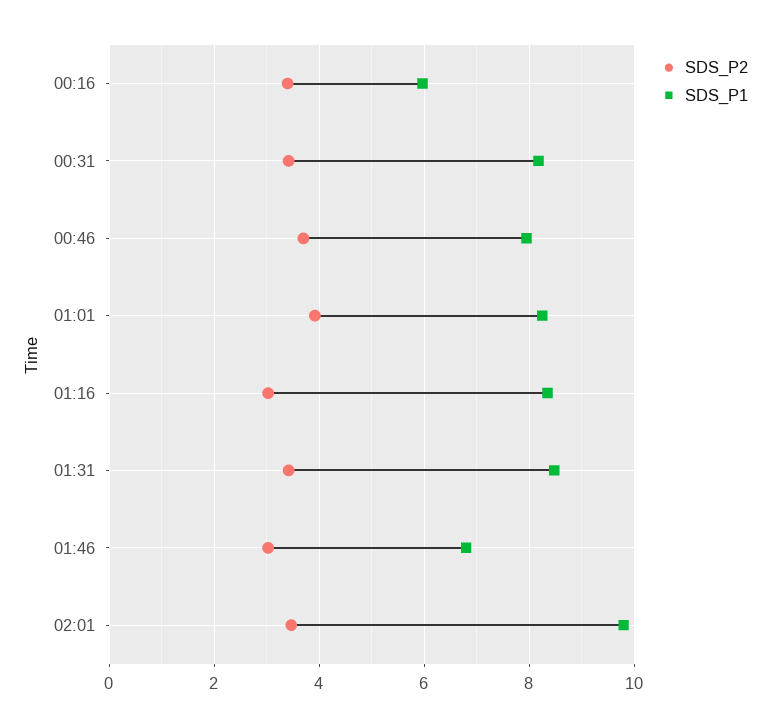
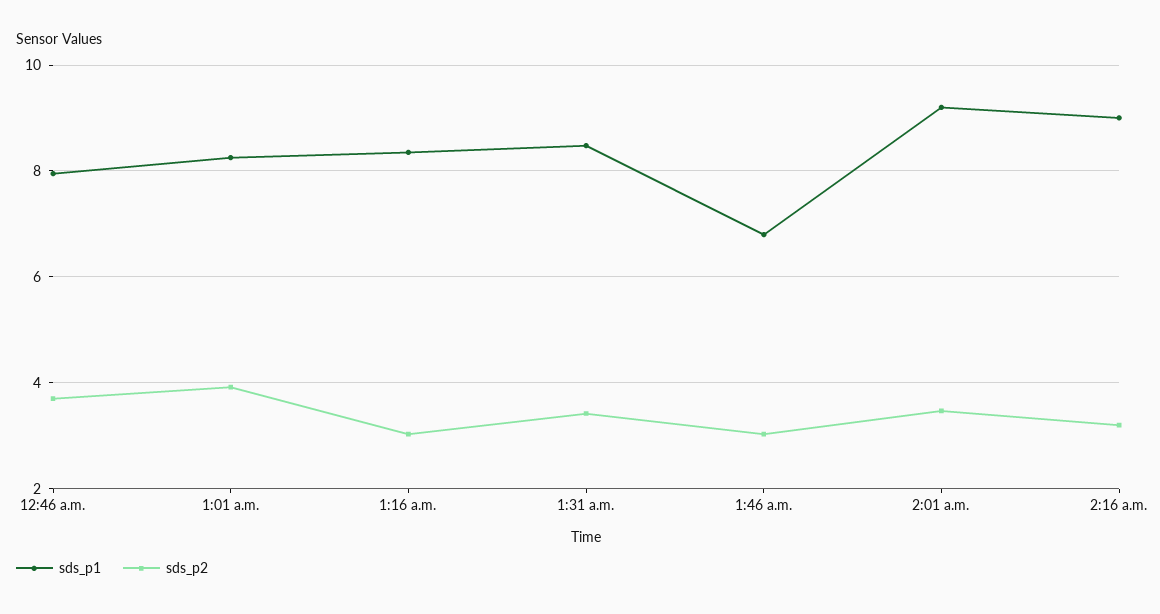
SDS_P2, 00:16: 3.4 -> none
SDS_P1, 00:16: 6 -> none
SDS_P2, 00:31: 3.4 -> none
SDS_P1, 00:31: 8.2 -> none
SDS_P1, 02:01: 9.8 -> 9.2
SDS_P1, 2:16 a.m.: none -> 9
SDS_P2, 2:16 a.m.: none -> 3.2

